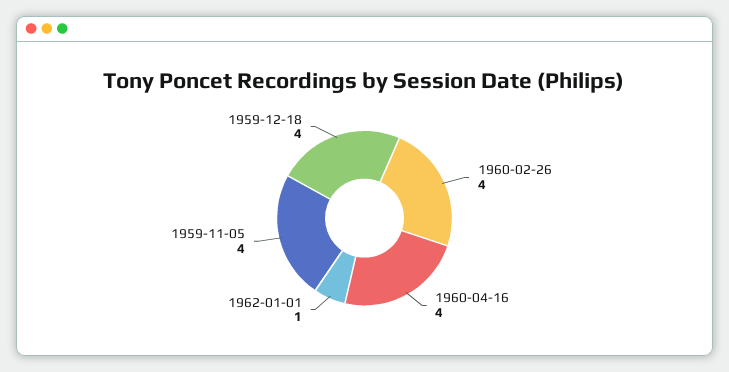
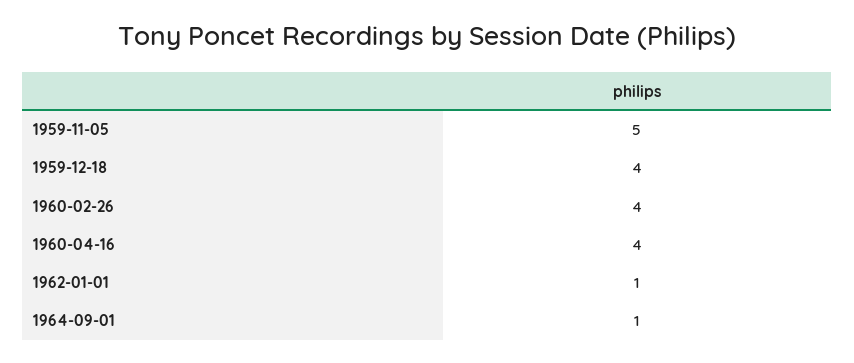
1959-11-05: 4 -> 5
1964-09-01: none -> 1

